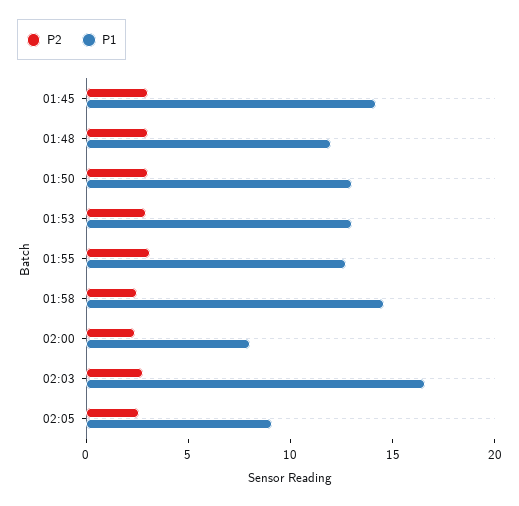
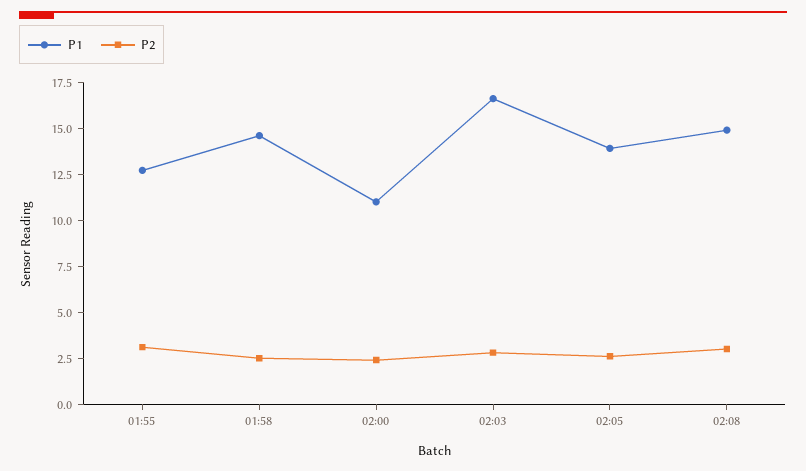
P2, 01:45: 3 -> none
P1, 01:45: 14 -> none
P2, 01:48: 3 -> none
P1, 01:48: 12 -> none
P2, 01:50: 3 -> none
P1, 01:50: 13 -> none
P2, 01:53: 3 -> none
P1, 01:53: 13 -> none
P1, 02:00: 8 -> 11
P1, 02:05: 9 -> 14
P1, 02:08: none -> 15
P2, 02:08: none -> 3

